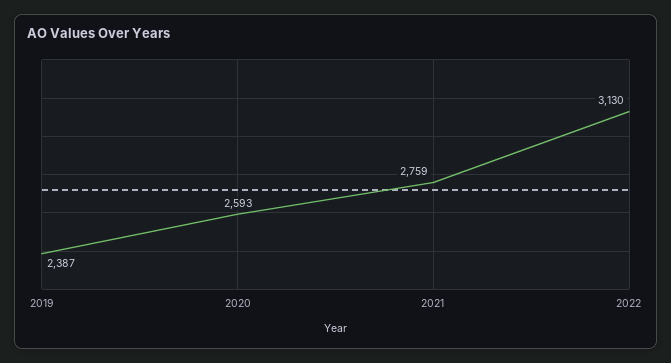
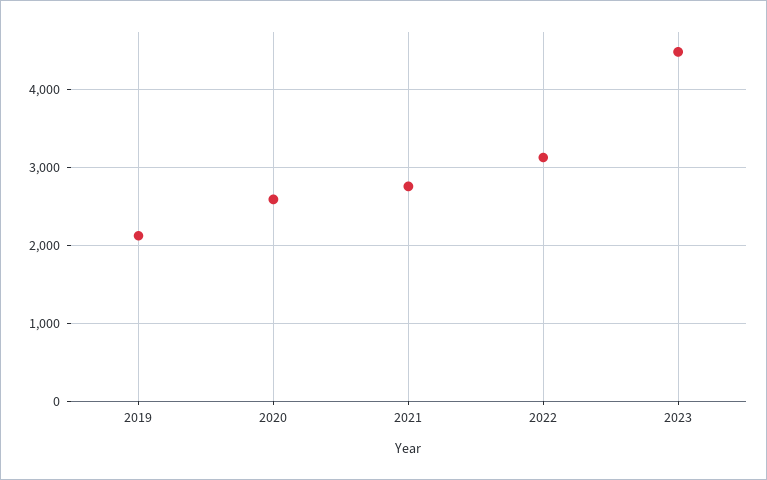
2019: 2387 -> 2100
2023: none -> 4500

